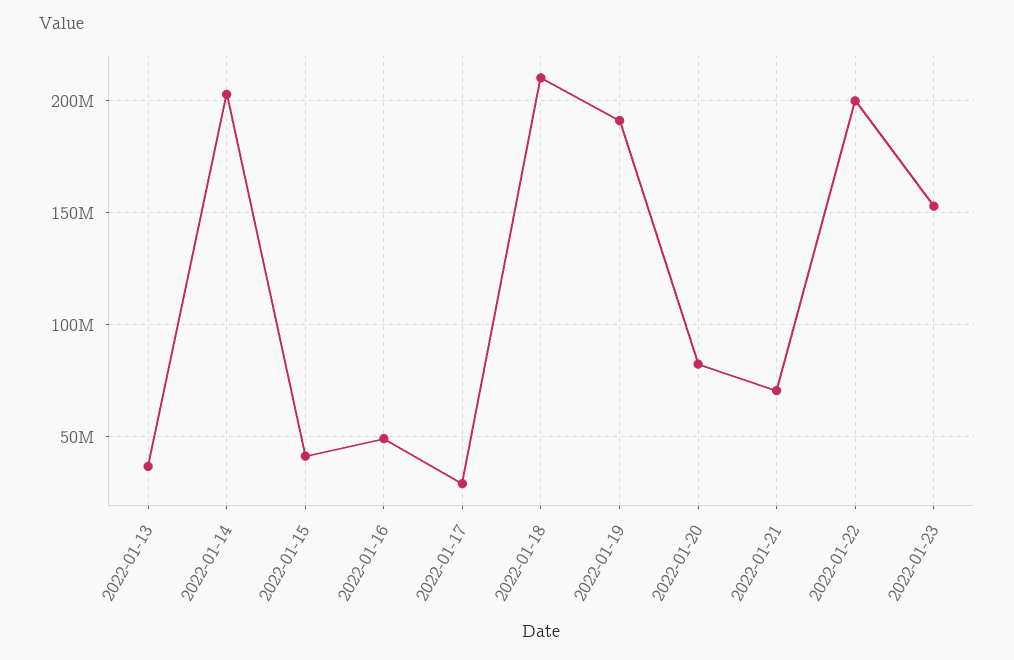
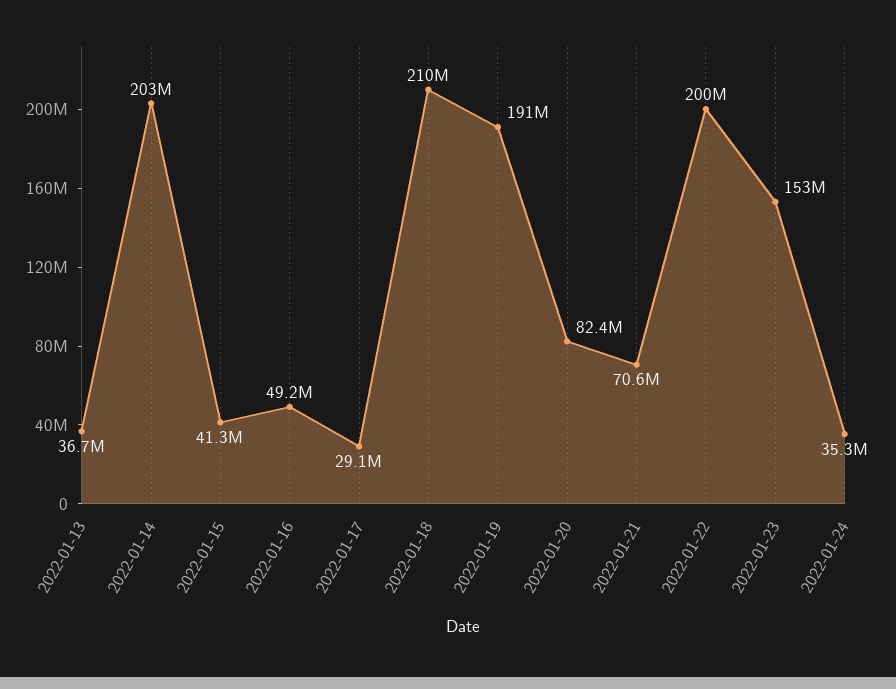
2022-01-24: none -> 35300000

